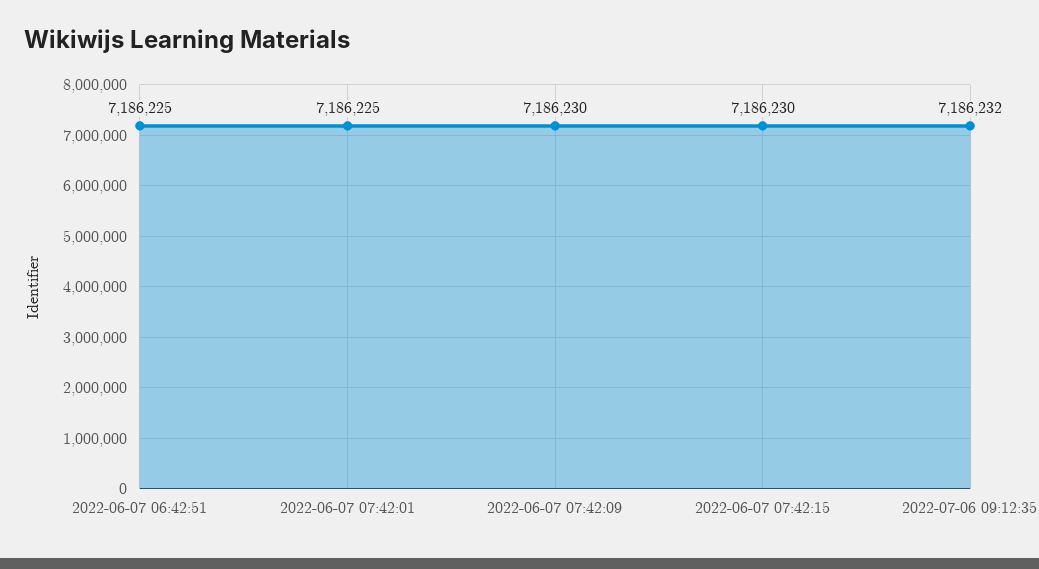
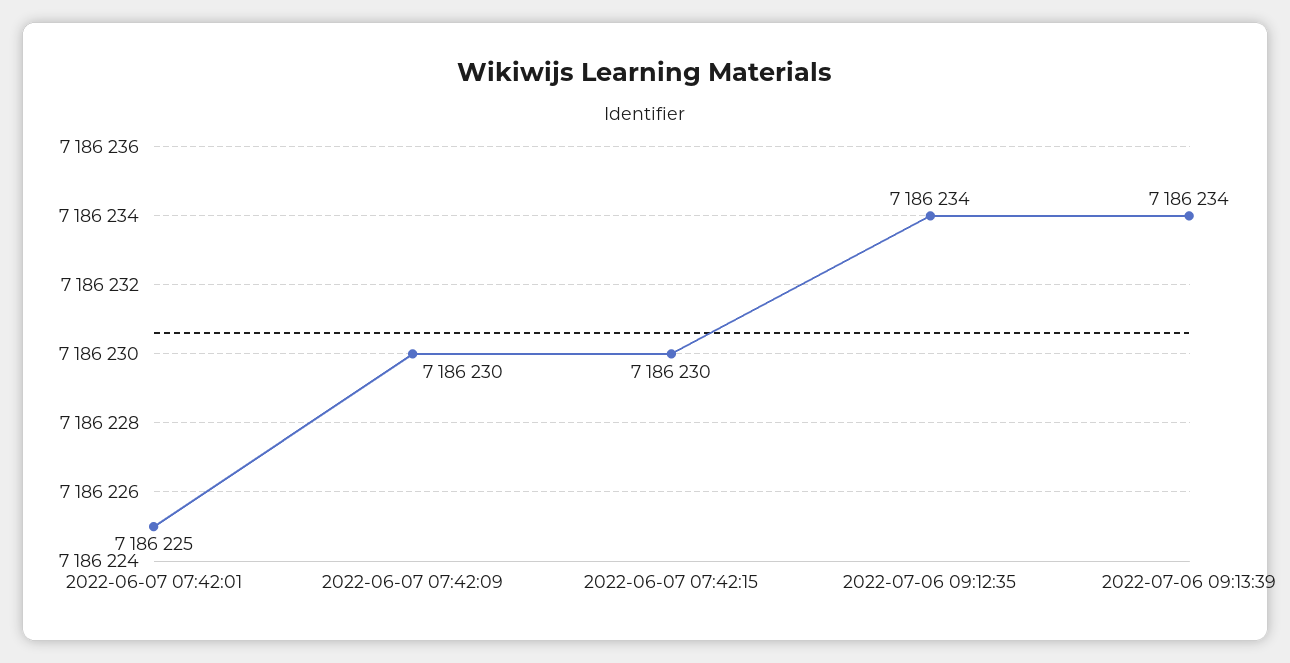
2022-06-07 06:42:51: 7186225 -> none
2022-07-06 09:12:35: 7186232 -> 7186234
2022-07-06 09:13:39: none -> 7186234

